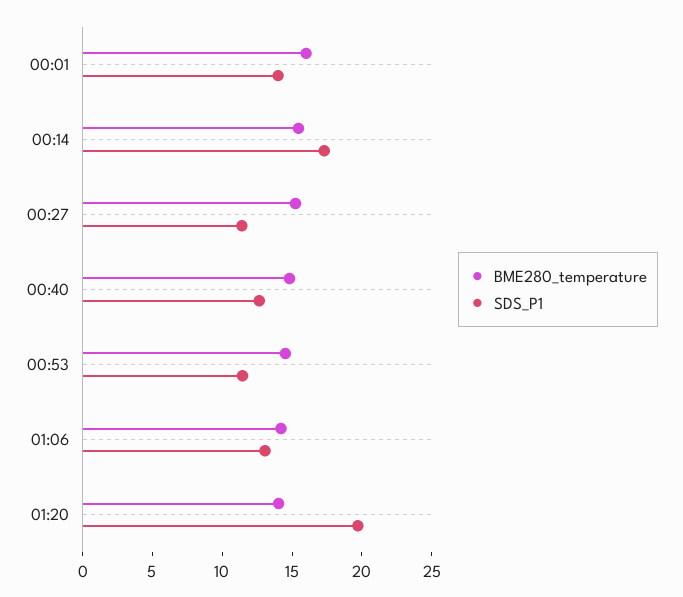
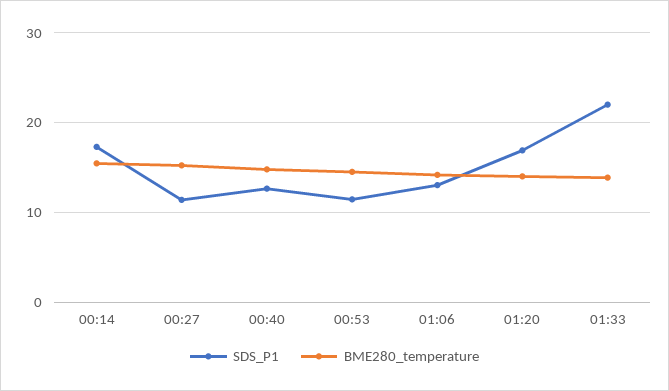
BME280_temperature, 00:01: 16 -> none
SDS_P1, 00:01: 14 -> none
SDS_P1, 01:20: 20 -> 17
SDS_P1, 01:33: none -> 22
BME280_temperature, 01:33: none -> 14

